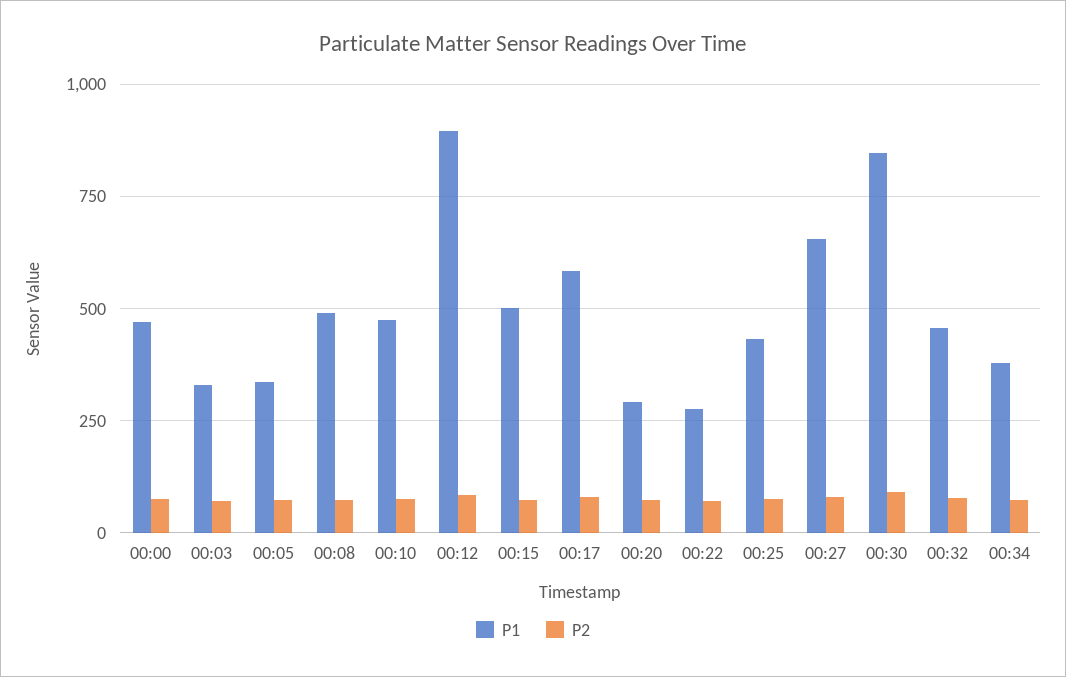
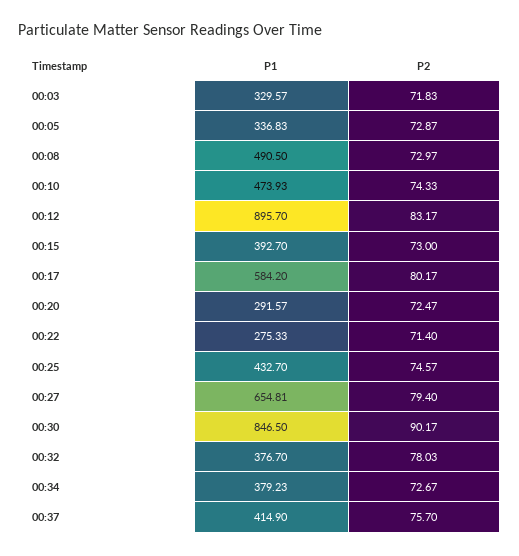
P1, 00:00: 475 -> none
P2, 00:00: 75 -> none
P1, 00:15: 500 -> 392.7
P1, 00:32: 450 -> 376.7
P1, 00:37: none -> 414.9
P2, 00:37: none -> 75.7

